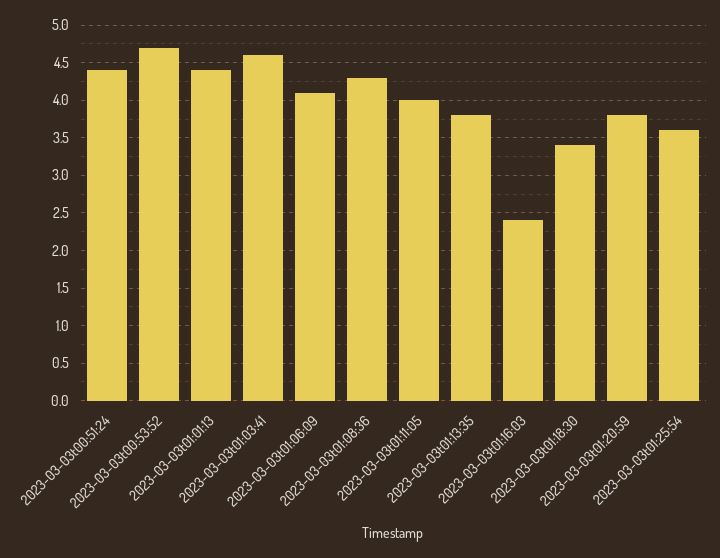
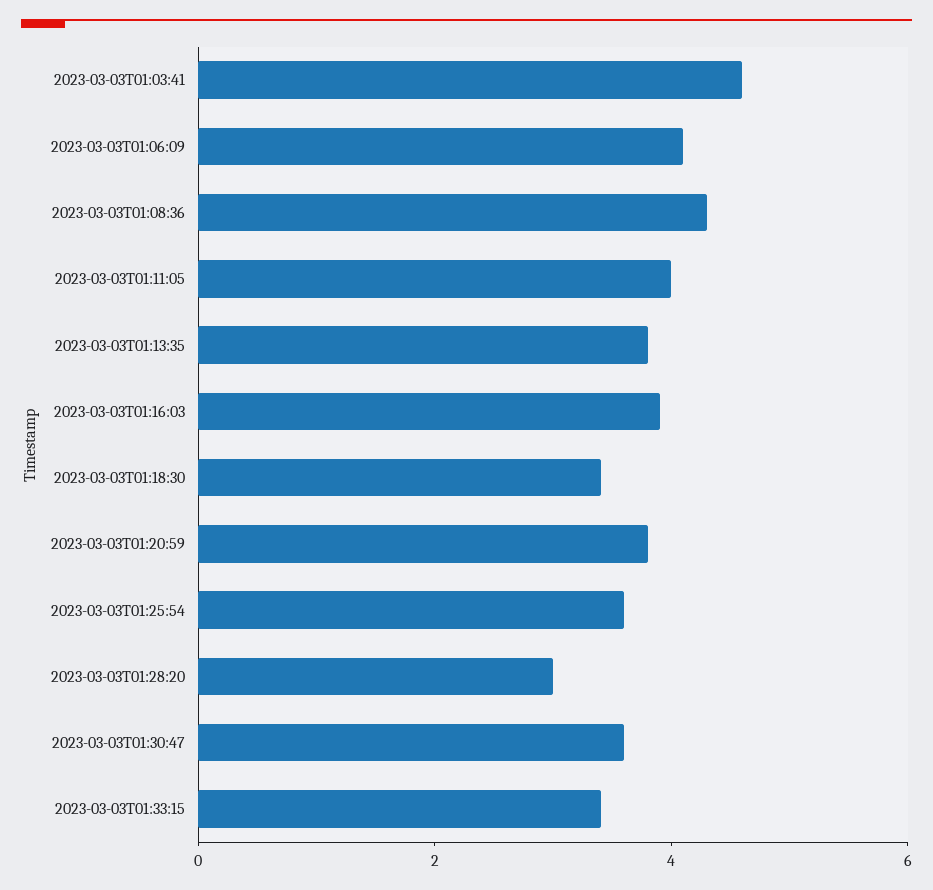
2023-03-03t00:51:24: 4.4 -> none
2023-03-03t00:53:52: 4.7 -> none
2023-03-03t01:01:13: 4.4 -> none
2023-03-03t01:16:03: 2.4 -> 4
2023-03-03T01:28:20: none -> 3
2023-03-03T01:30:47: none -> 3.5
2023-03-03T01:33:15: none -> 3.5

